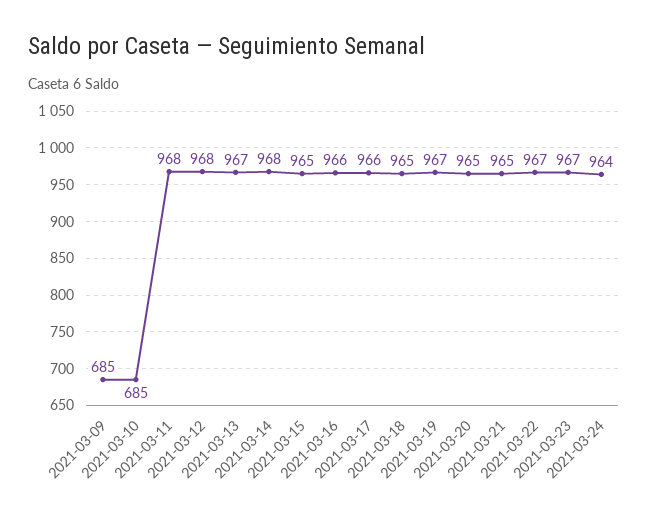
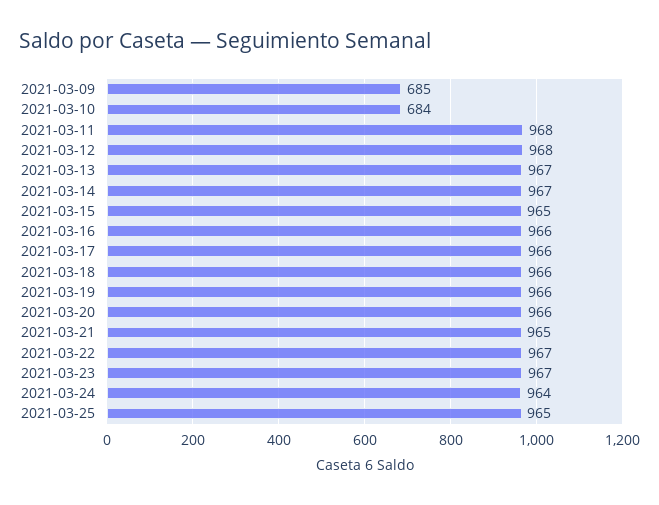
2021-03-10: 685 -> 684
2021-03-14: 968 -> 967
2021-03-18: 965 -> 966
2021-03-19: 967 -> 966
2021-03-20: 965 -> 966
2021-03-25: none -> 965

